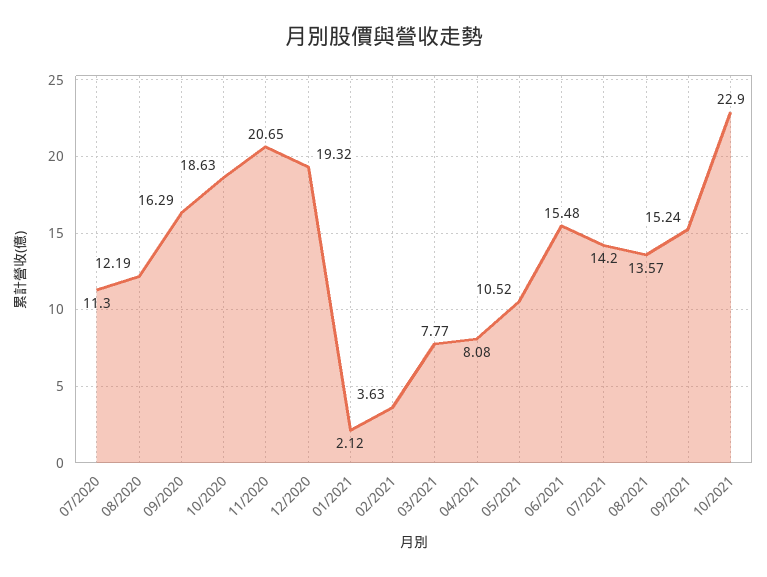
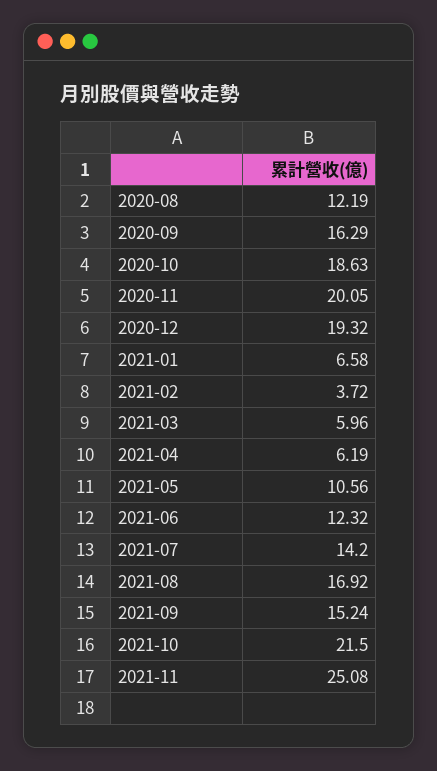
07/2020: 11.3 -> none
11/2020: 20.65 -> 20.05
01/2021: 2.12 -> 6.58
02/2021: 3.63 -> 3.72
03/2021: 7.77 -> 5.96
04/2021: 8.08 -> 6.19
05/2021: 10.52 -> 10.56
06/2021: 15.48 -> 12.32
08/2021: 13.57 -> 16.92
10/2021: 22.9 -> 21.5
2021-11: none -> 25.08

